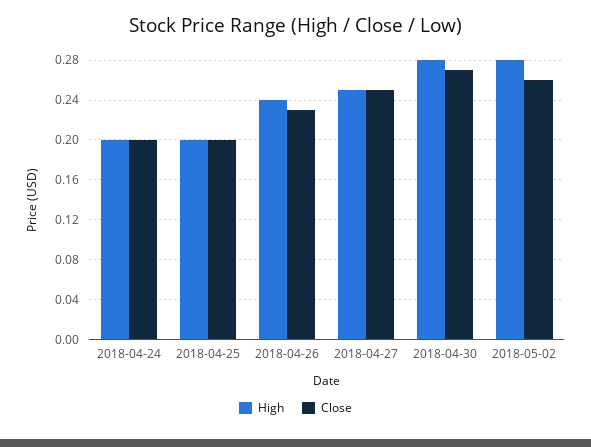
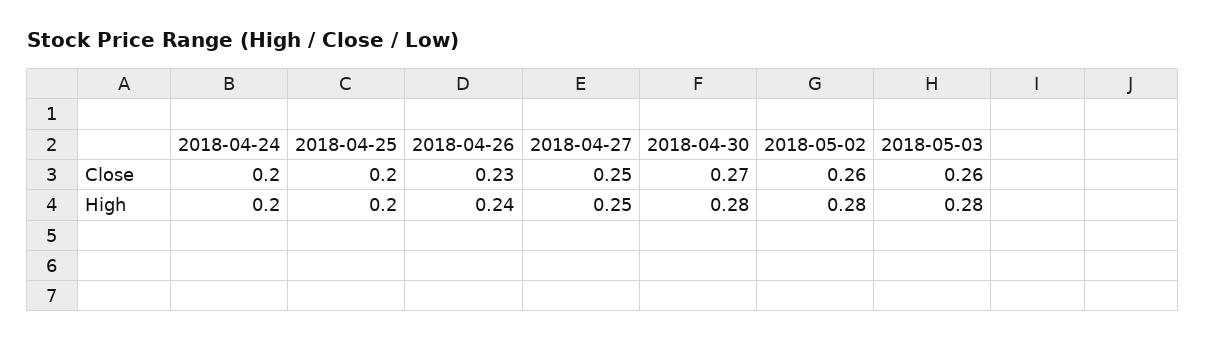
Close, 2018-05-03: none -> 0.26
High, 2018-05-03: none -> 0.28

